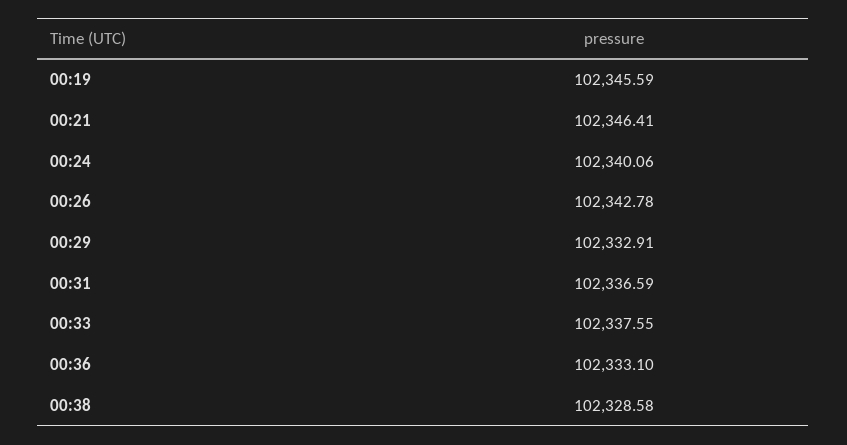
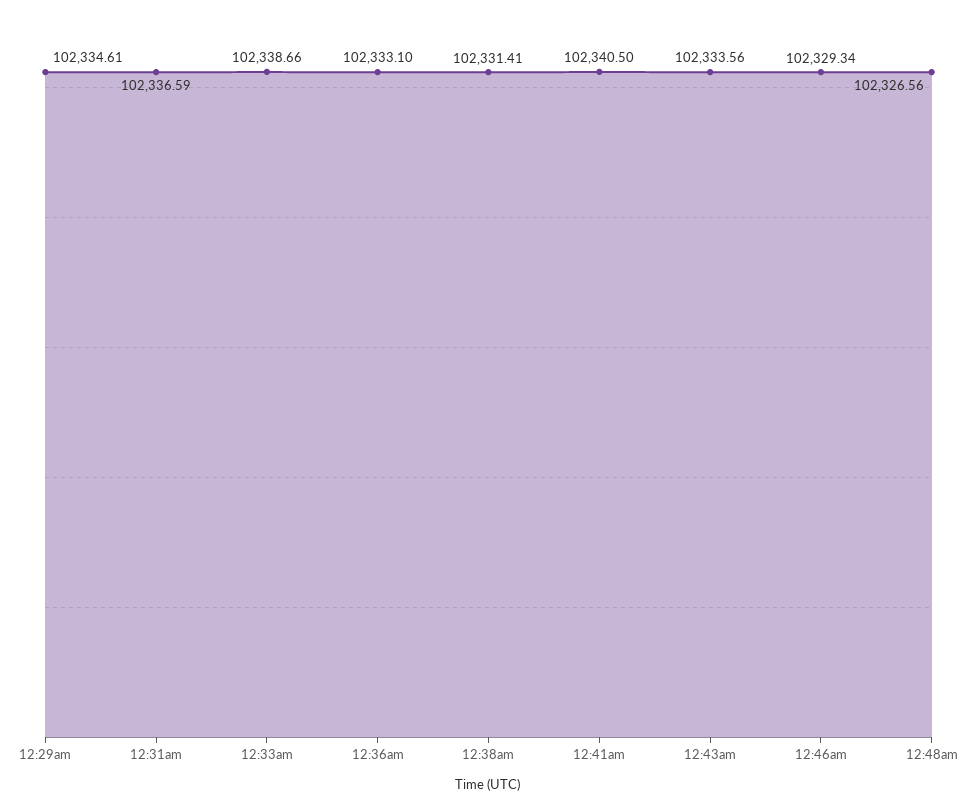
00:19: 102345.59 -> none
00:21: 102346.41 -> none
00:24: 102340.06 -> none
00:26: 102342.78 -> none
00:29: 102332.91 -> 102334.61
00:33: 102337.55 -> 102338.66
00:38: 102328.58 -> 102331.41
12:41am: none -> 102340.5
12:43am: none -> 102333.56
12:46am: none -> 102329.34
12:48am: none -> 102326.56

